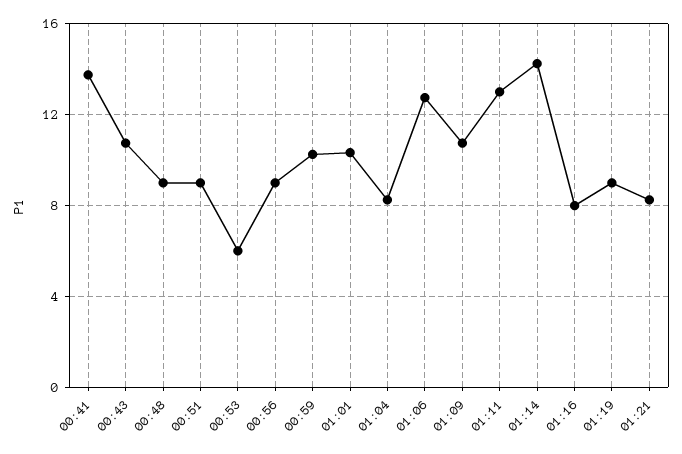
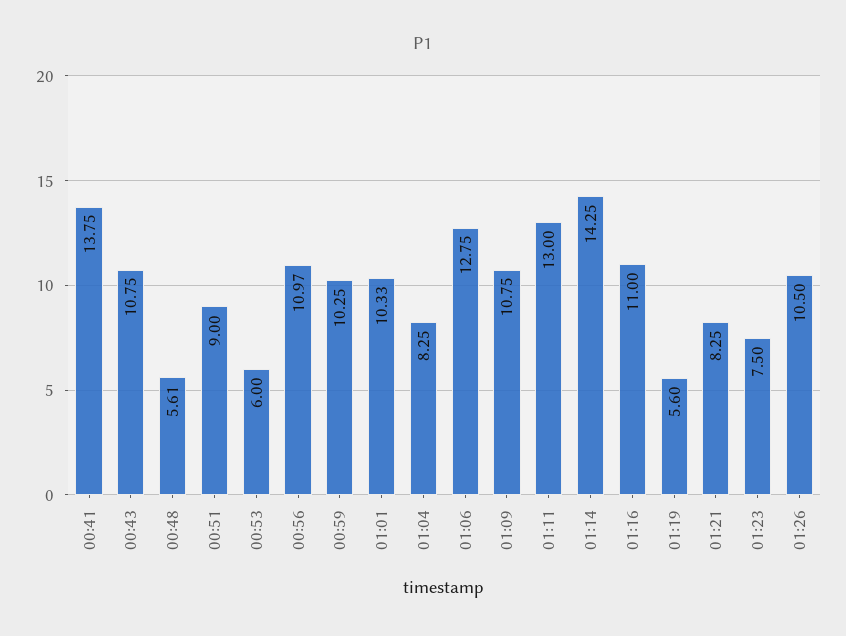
00:48: 9 -> 5.61
00:56: 9 -> 10.97
01:16: 8 -> 11
01:19: 9 -> 5.6
01:23: none -> 7.5
01:26: none -> 10.5

